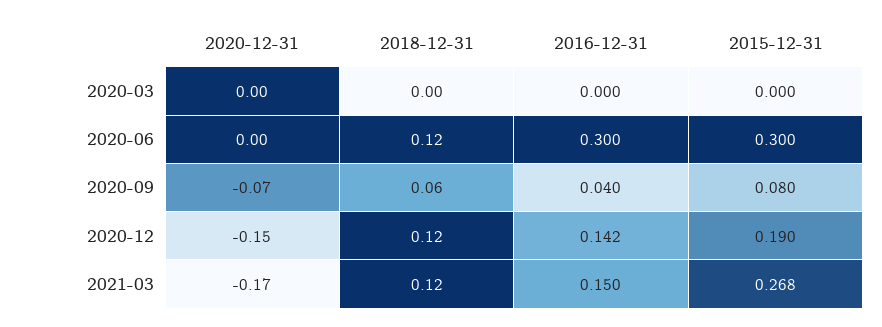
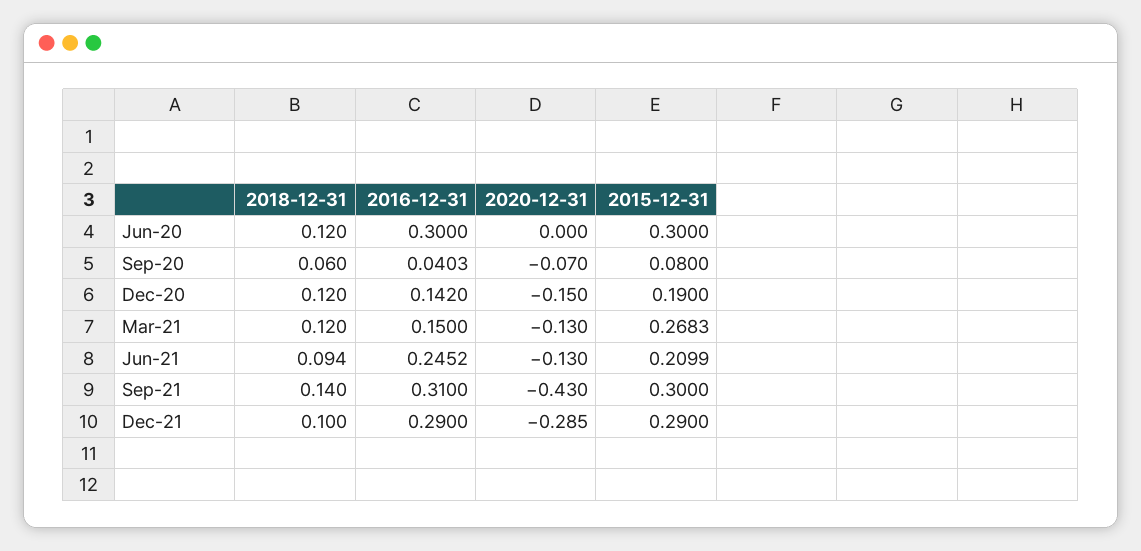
2020-12-31, 2020-03: 0 -> none
2018-12-31, 2020-03: 0 -> none
2016-12-31, 2020-03: 0 -> none
2015-12-31, 2020-03: 0 -> none
2020-12-31, 2021-03: -0.17 -> -0.13
2018-12-31, Jun-21: none -> 0.094
2016-12-31, Jun-21: none -> 0.2452
2020-12-31, Jun-21: none -> -0.13
2015-12-31, Jun-21: none -> 0.2099
2018-12-31, Sep-21: none -> 0.14
2016-12-31, Sep-21: none -> 0.31
2020-12-31, Sep-21: none -> -0.43
2015-12-31, Sep-21: none -> 0.3
2018-12-31, Dec-21: none -> 0.1
2016-12-31, Dec-21: none -> 0.29
2020-12-31, Dec-21: none -> -0.285
2015-12-31, Dec-21: none -> 0.29

